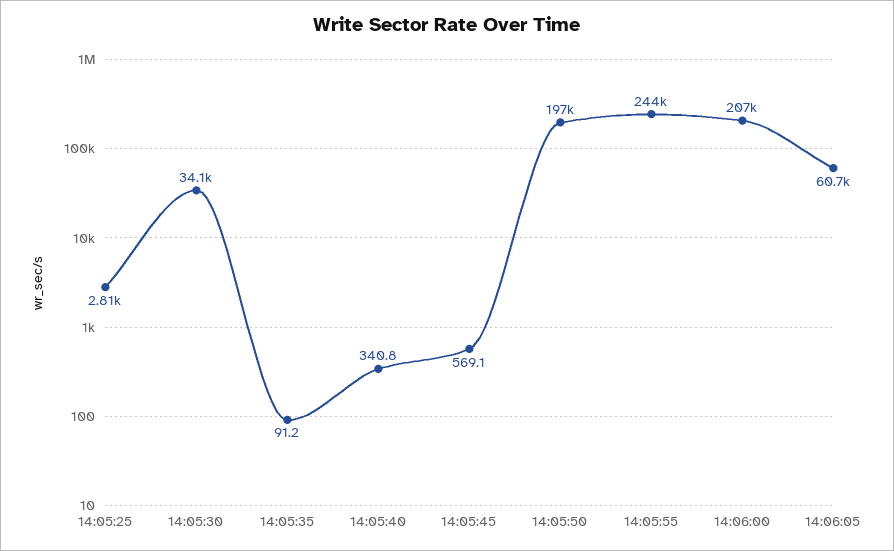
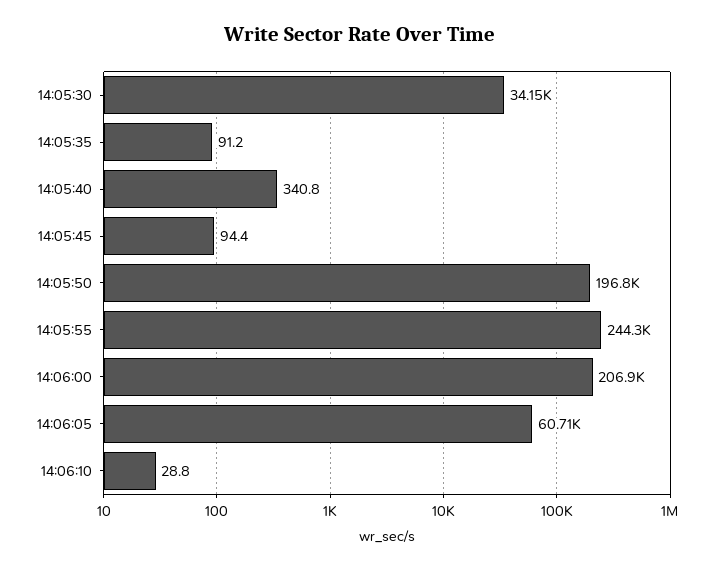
14:05:25: 2810 -> none
14:05:45: 569.1 -> 94.4
14:06:10: none -> 28.8

